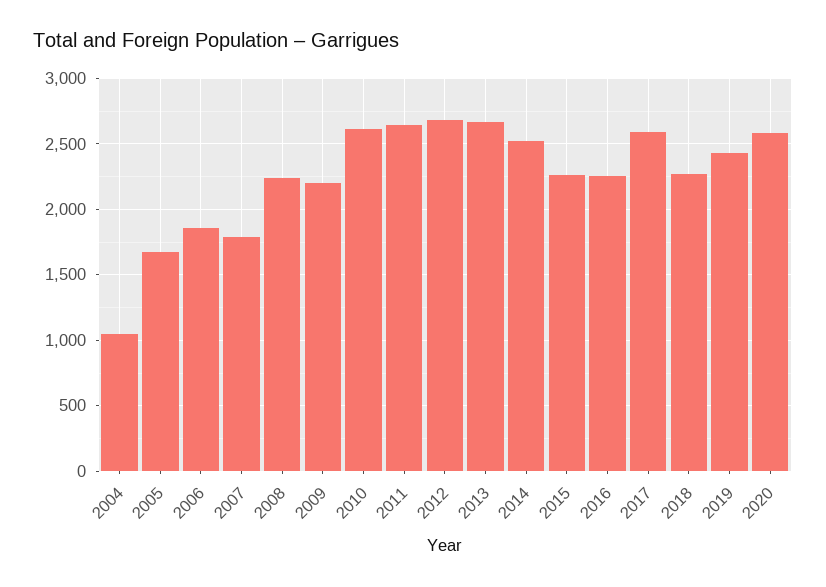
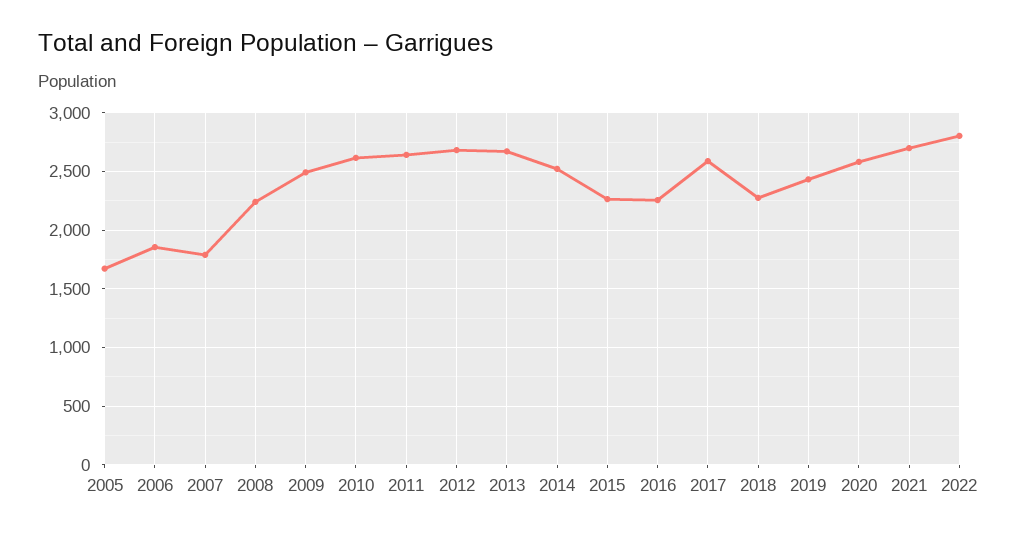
2004: 1050 -> none
2009: 2200 -> 2500
2021: none -> 2700
2022: none -> 2800

